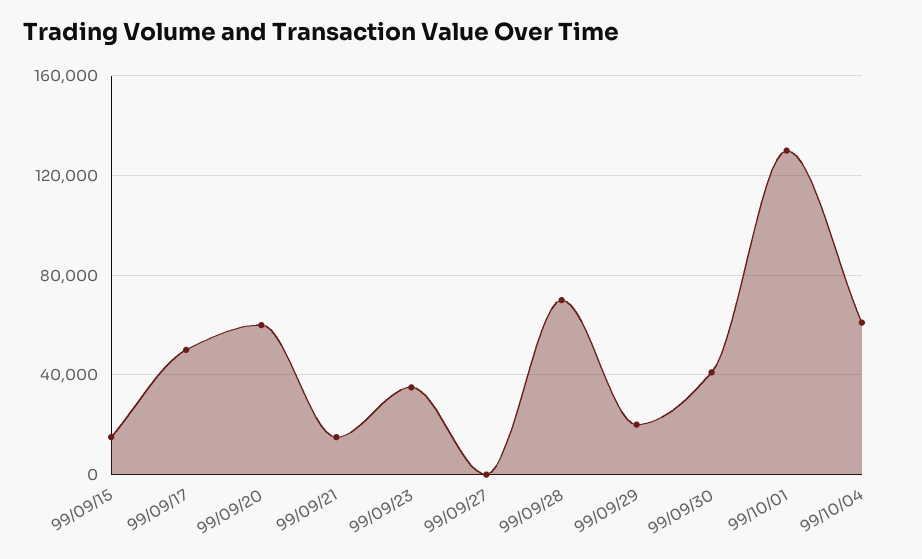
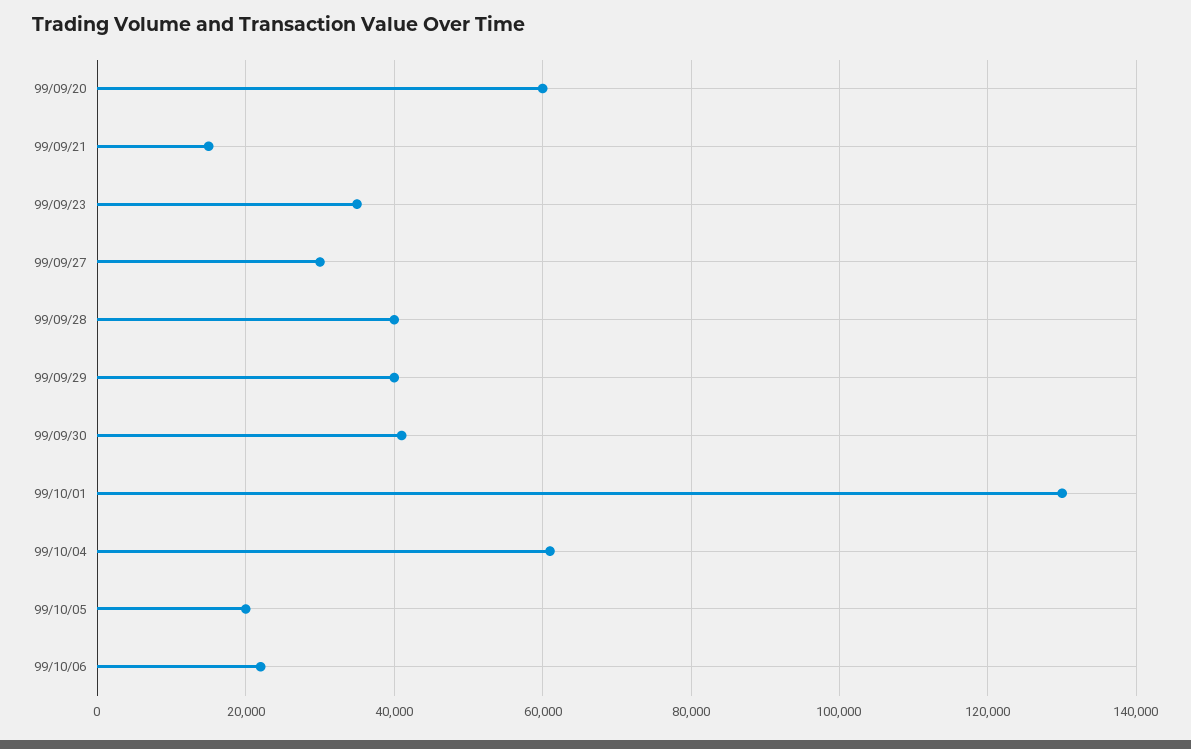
99/09/15: 15000 -> none
99/09/17: 50000 -> none
99/09/27: 0 -> 30000
99/09/28: 70000 -> 40000
99/09/29: 20000 -> 40000
99/10/05: none -> 20000
99/10/06: none -> 22000

